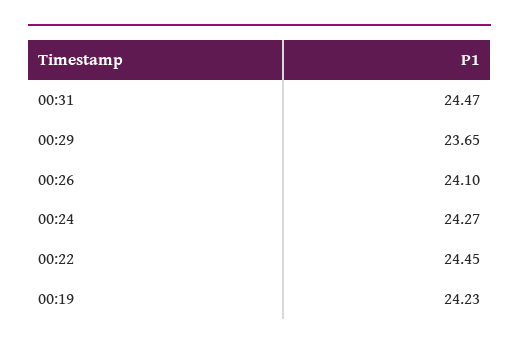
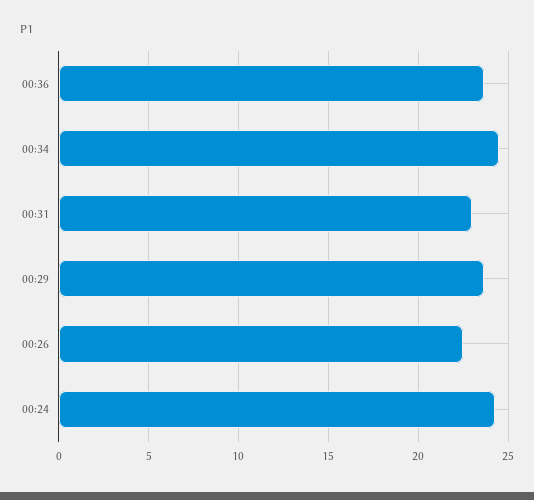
00:31: 24.47 -> 23
00:26: 24.1 -> 22.5
00:22: 24.45 -> none
00:19: 24.23 -> none
00:36: none -> 23.5
00:34: none -> 24.5

